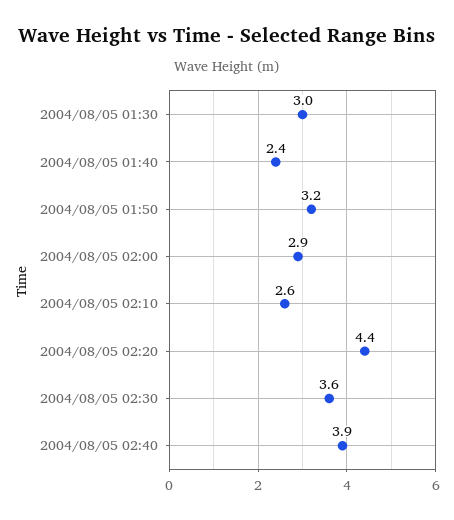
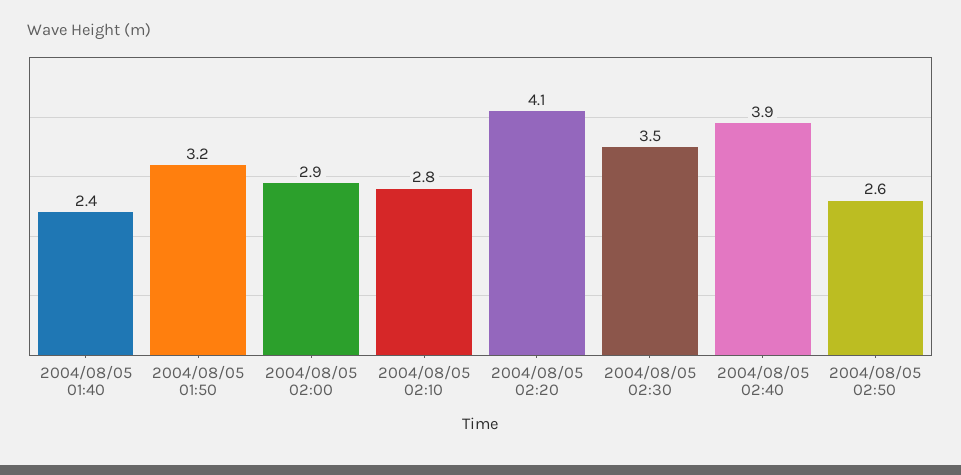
2004/08/05 01:30: 3 -> none
2004/08/05 02:10: 2.6 -> 2.8
2004/08/05 02:20: 4.4 -> 4.1
2004/08/05 02:30: 3.6 -> 3.5
2004/08/05 02:50: none -> 2.6

